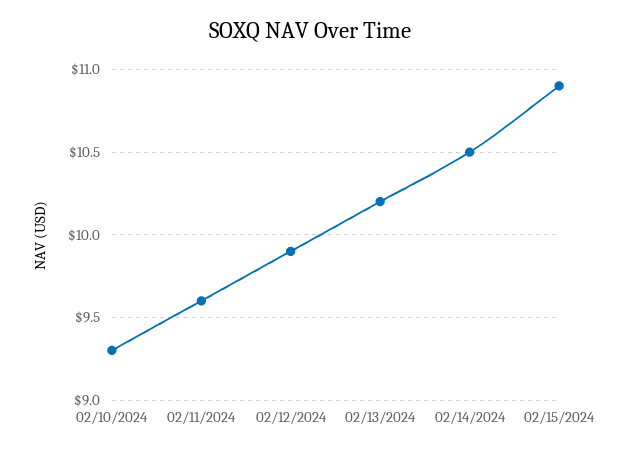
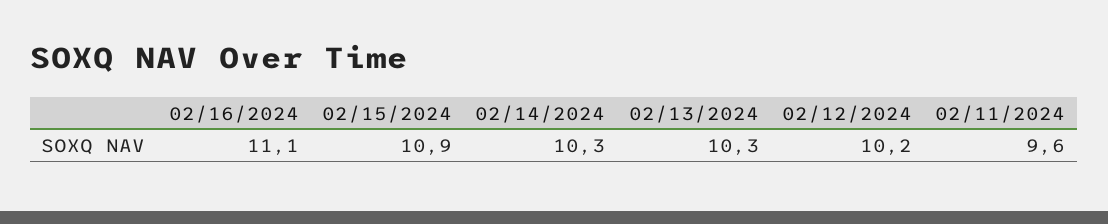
02/10/2024: 9.3 -> none
02/12/2024: 9.9 -> 10.2
02/13/2024: 10.2 -> 10.3
02/14/2024: 10.5 -> 10.3
02/16/2024: none -> 11.1

